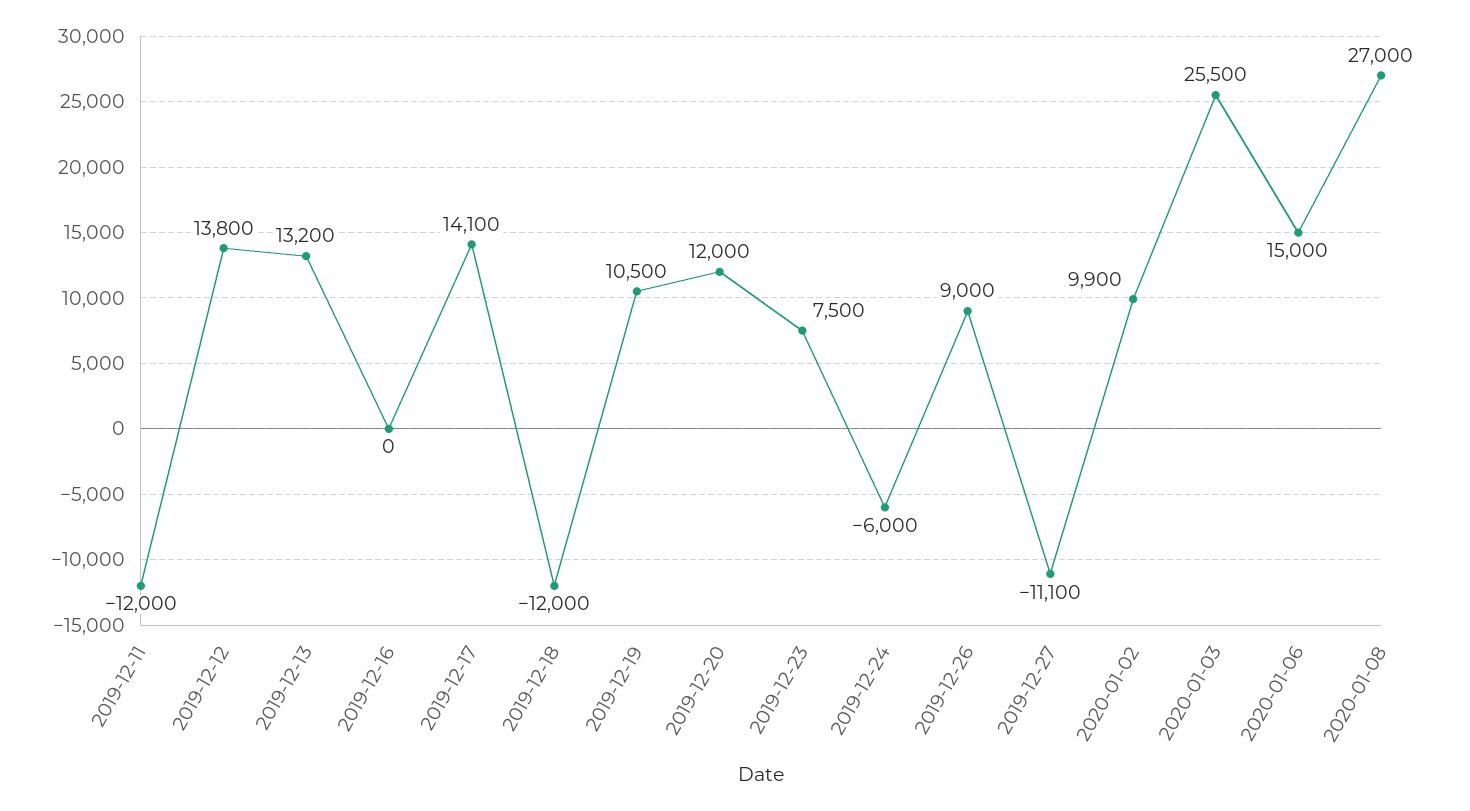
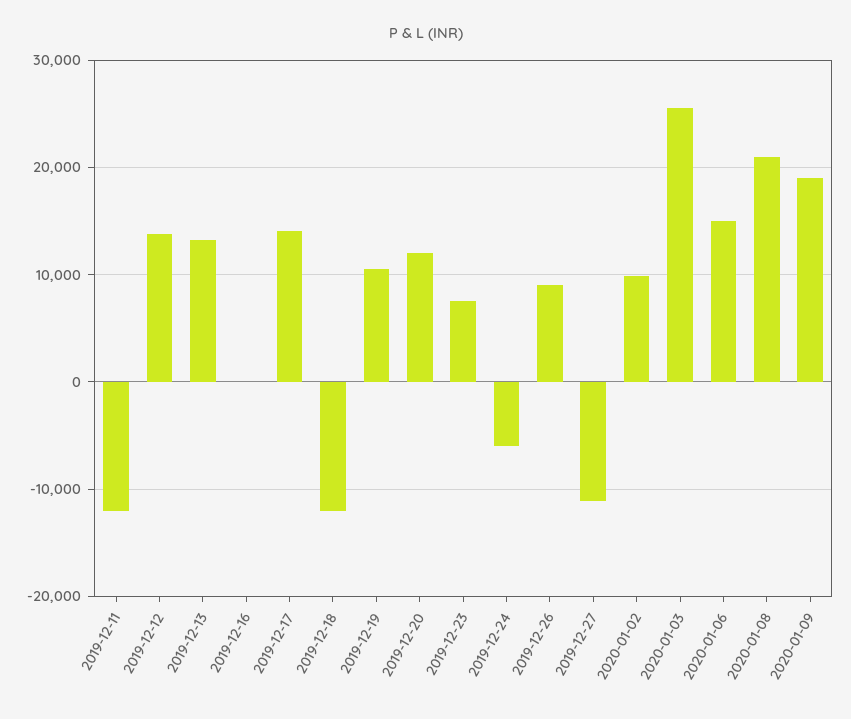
2020-01-08: 27000 -> 21000
2020-01-09: none -> 19000

